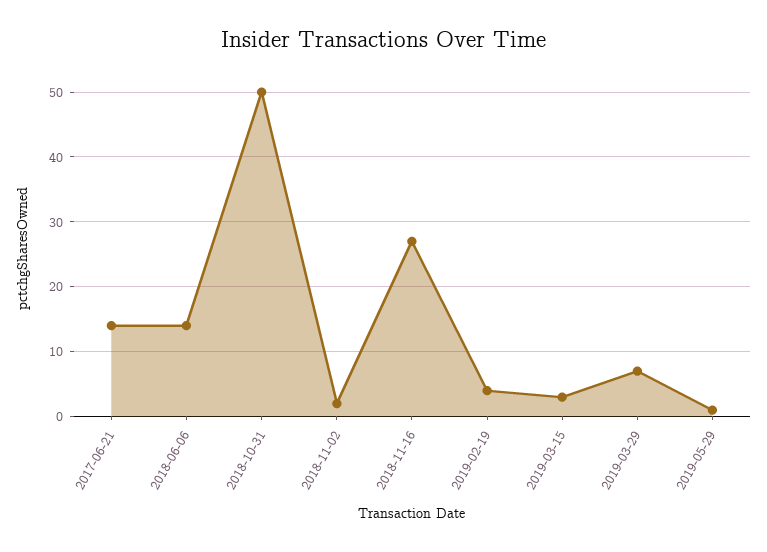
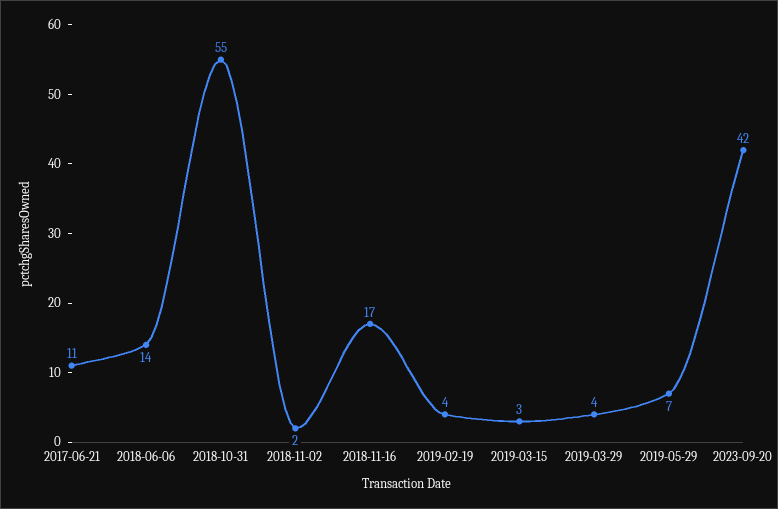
2017-06-21: 14 -> 11
2018-10-31: 50 -> 55
2018-11-16: 27 -> 17
2019-03-29: 7 -> 4
2019-05-29: 1 -> 7
2023-09-20: none -> 42

